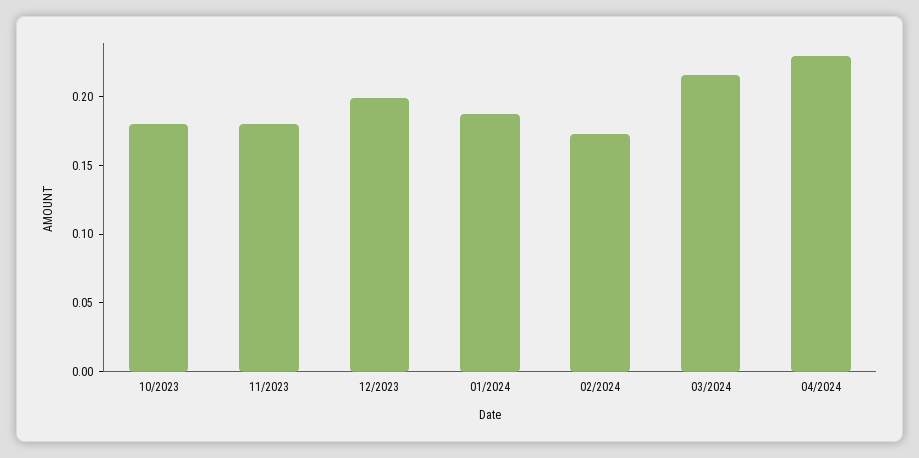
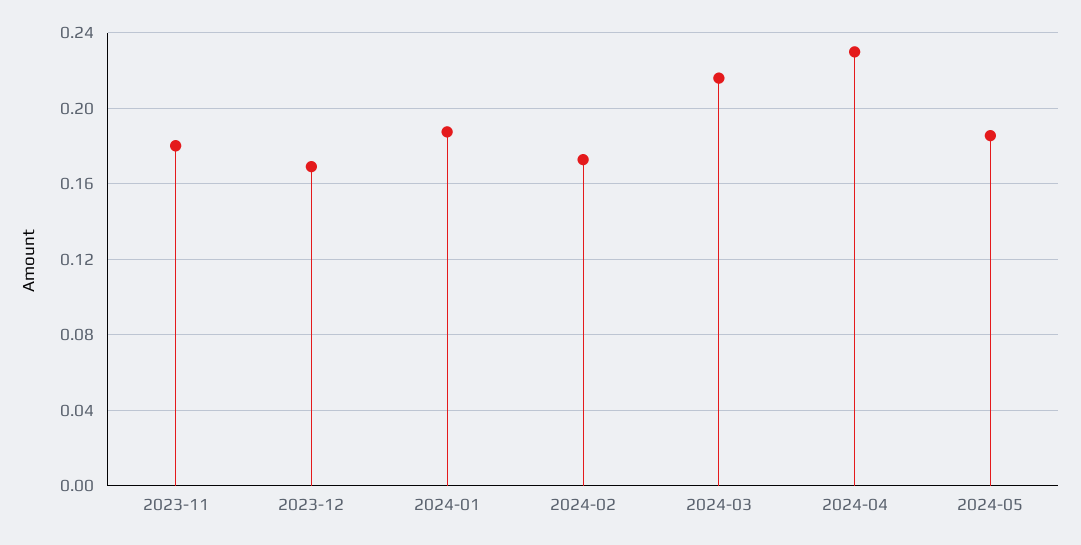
10/2023: 0.18 -> none
12/2023: 0.2 -> 0.17
2024-05: none -> 0.185

